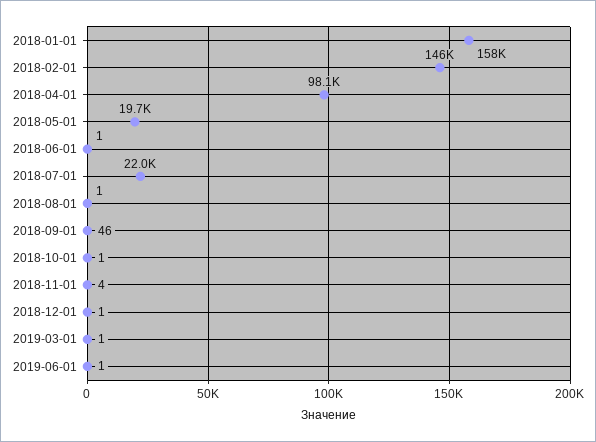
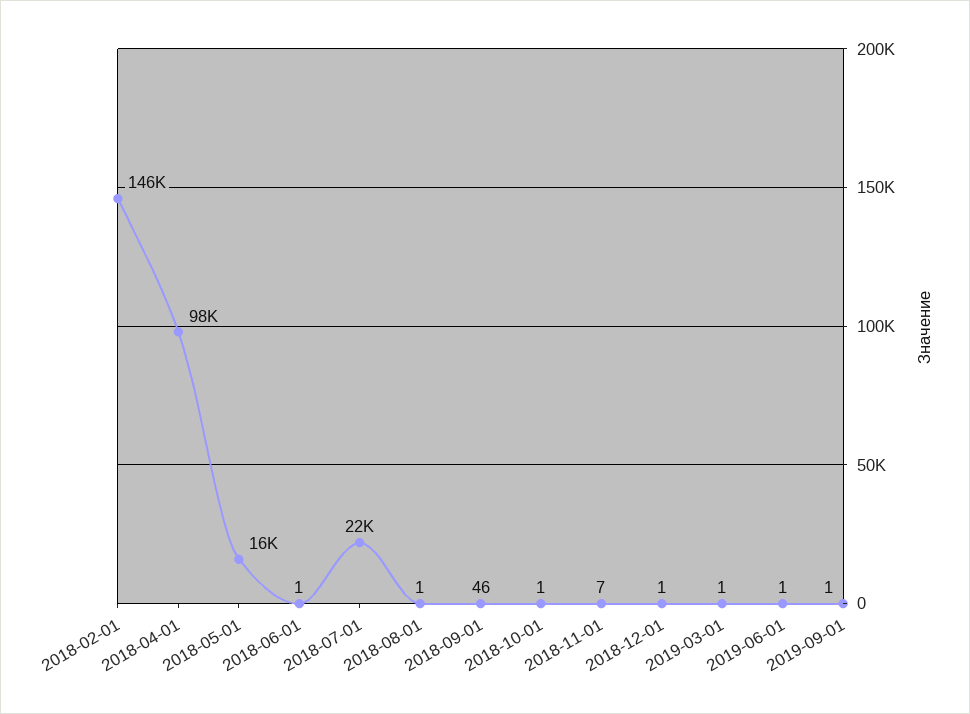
2018-01-01: 158000 -> none
2018-05-01: 19700 -> 16000
2018-11-01: 4 -> 7
2019-09-01: none -> 1

